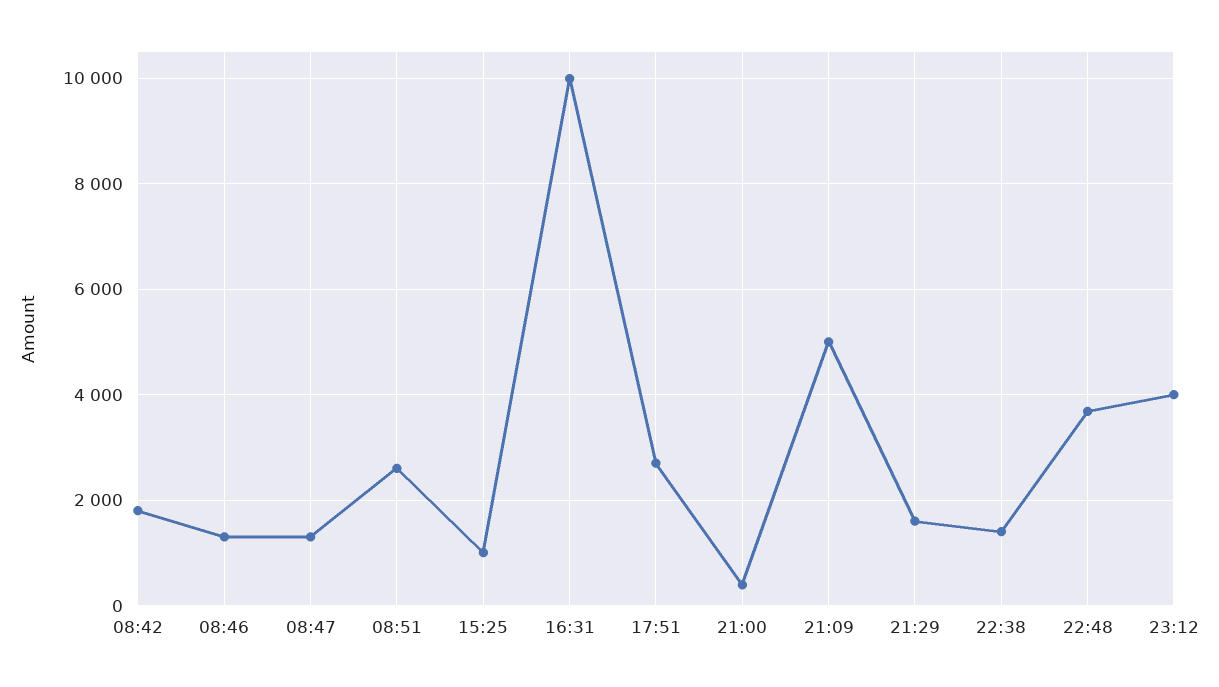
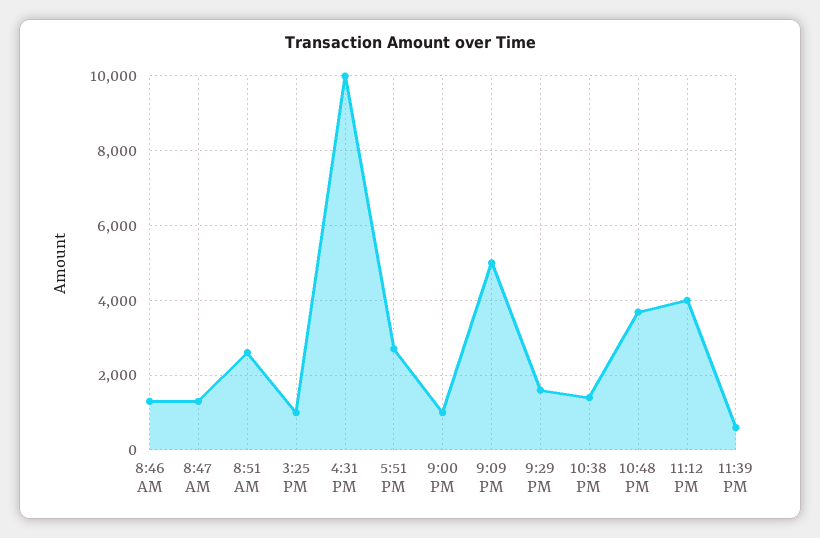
08:42: 1800 -> none
21:00: 400 -> 1000
11:39 PM: none -> 600

